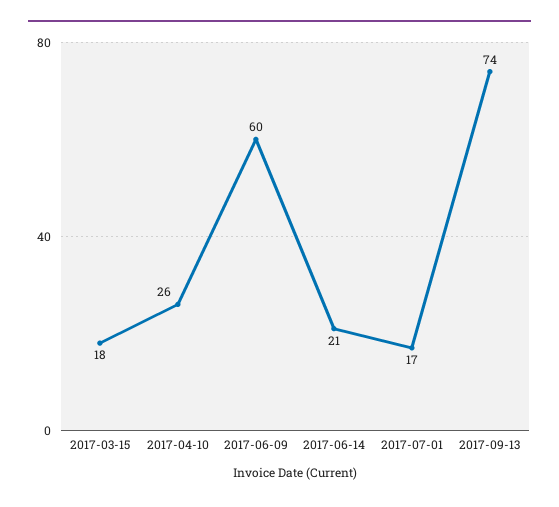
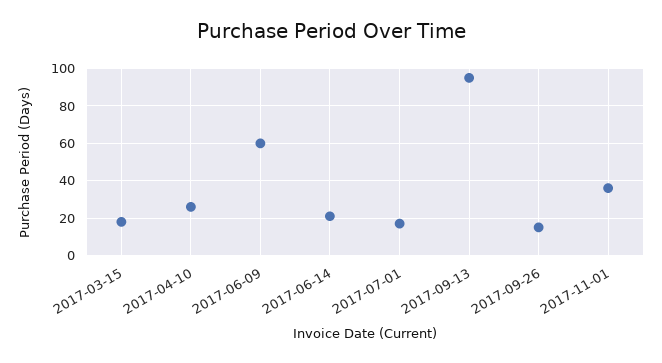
2017-09-13: 74 -> 95
2017-09-26: none -> 15
2017-11-01: none -> 35

